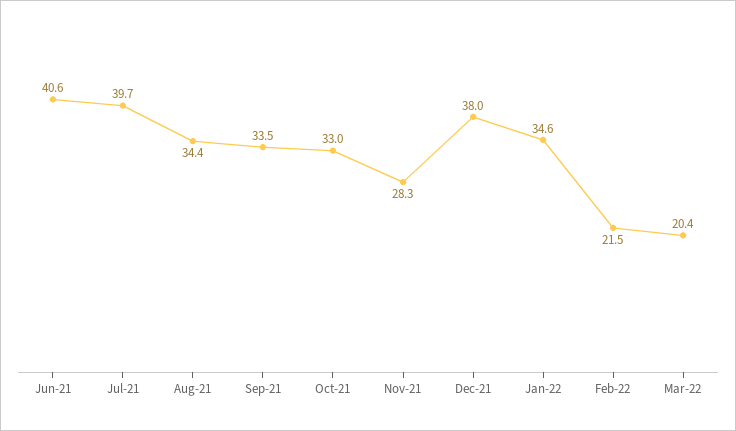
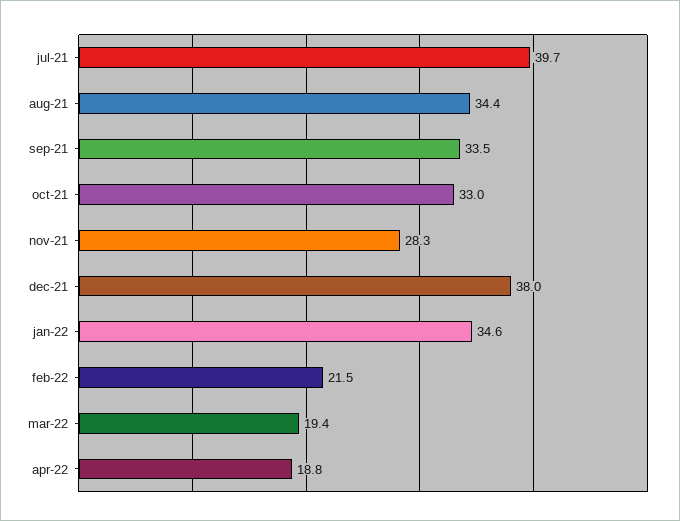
Jun-21: 40.6 -> none
Mar-22: 20.4 -> 19.4
apr-22: none -> 18.8

